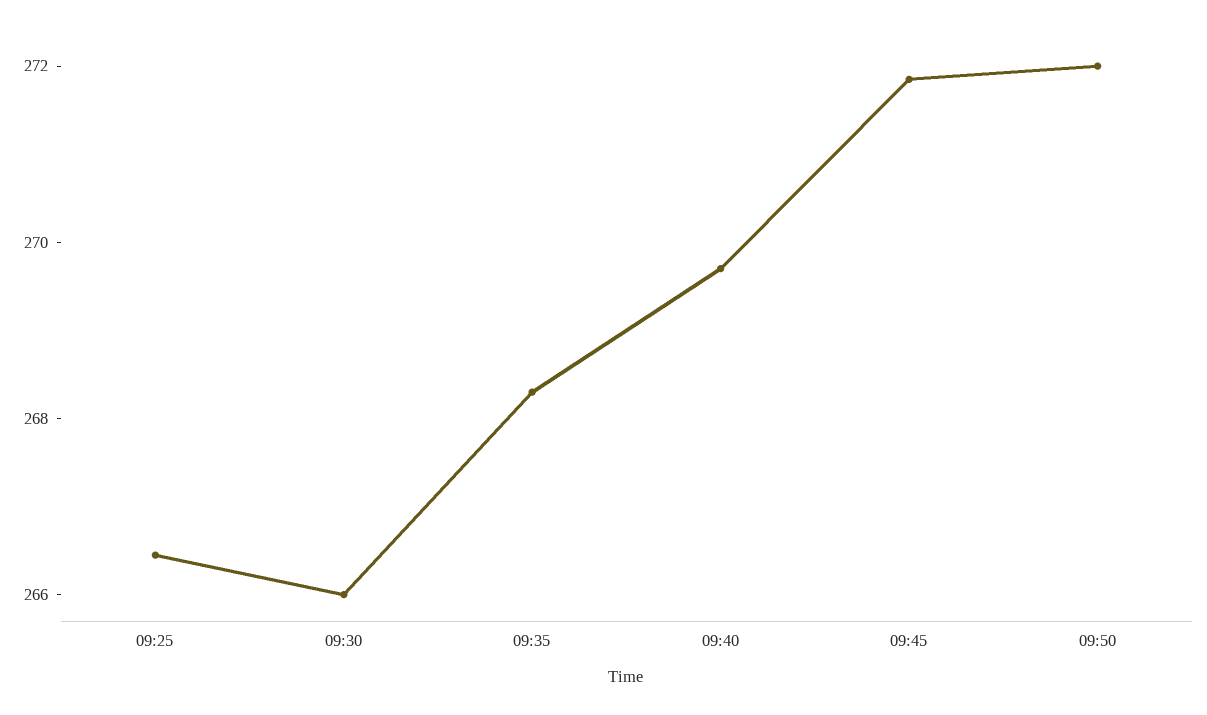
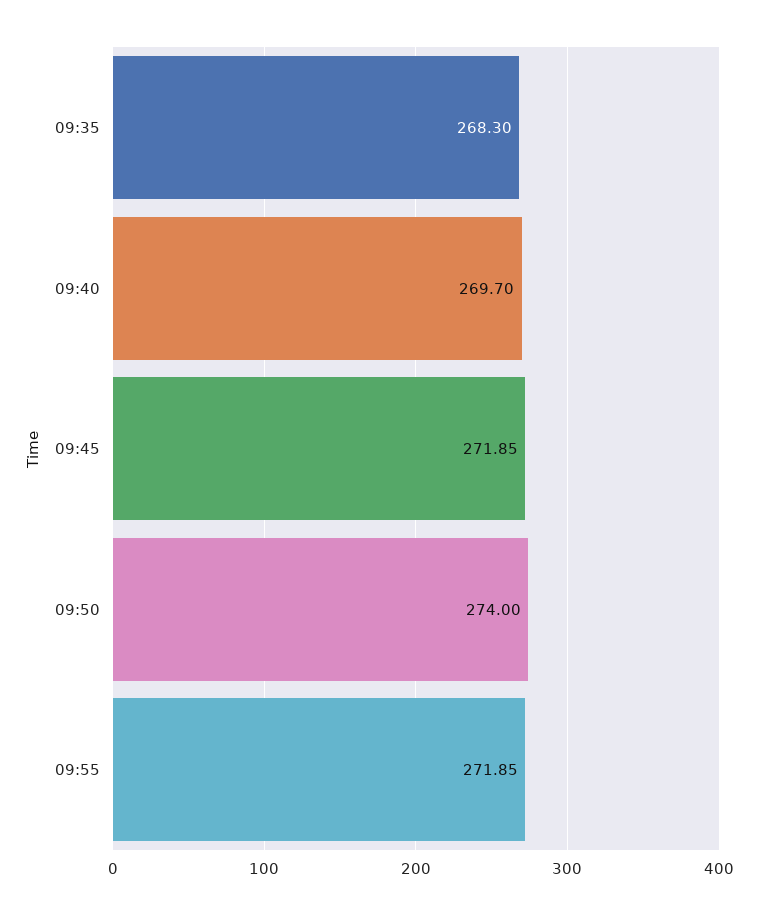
09:25: 266.5 -> none
09:30: 266 -> none
09:50: 272 -> 274
09:55: none -> 271.85

